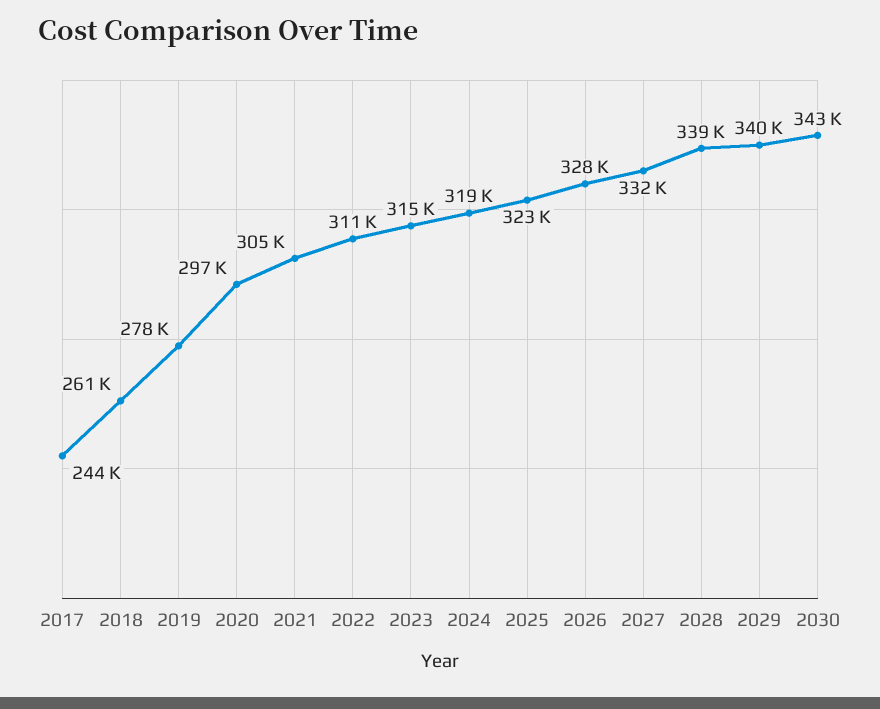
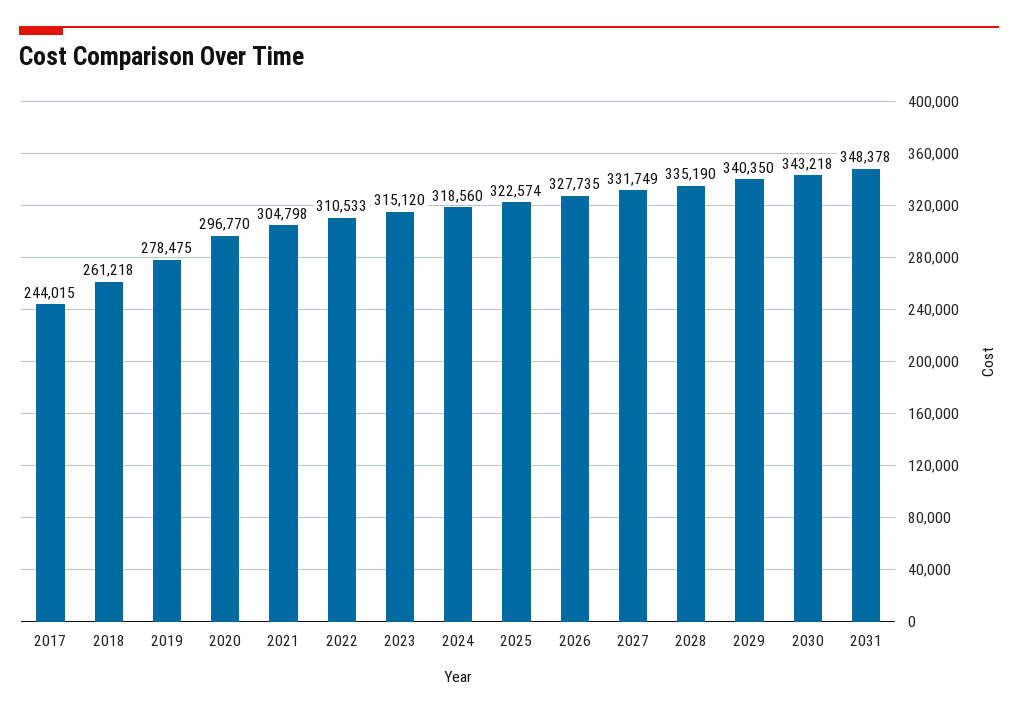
2028: 339000 -> 335190
2031: none -> 348378

